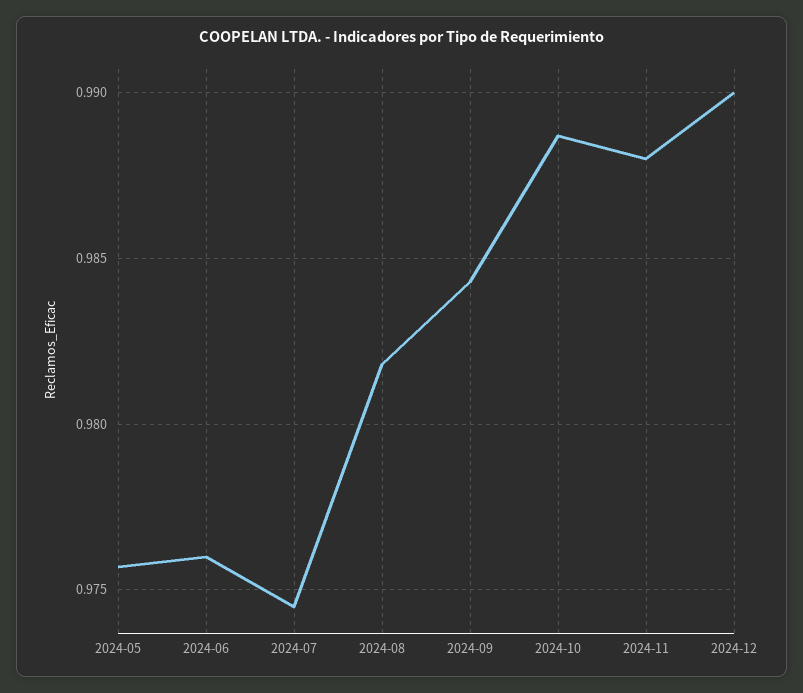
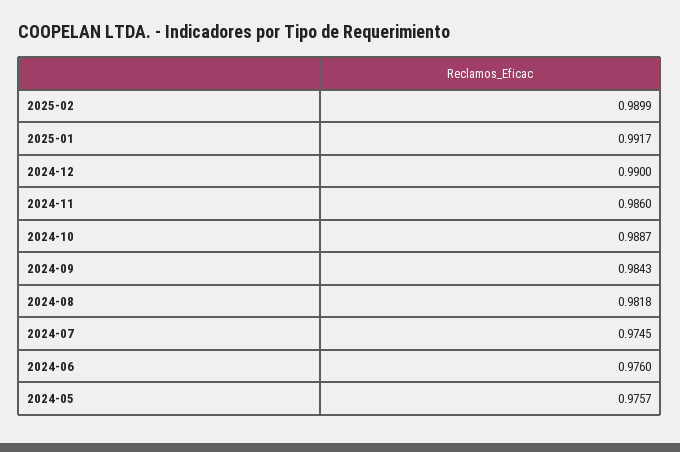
2024-11: 0.988 -> 0.986
2025-02: none -> 0.9899
2025-01: none -> 0.9917

